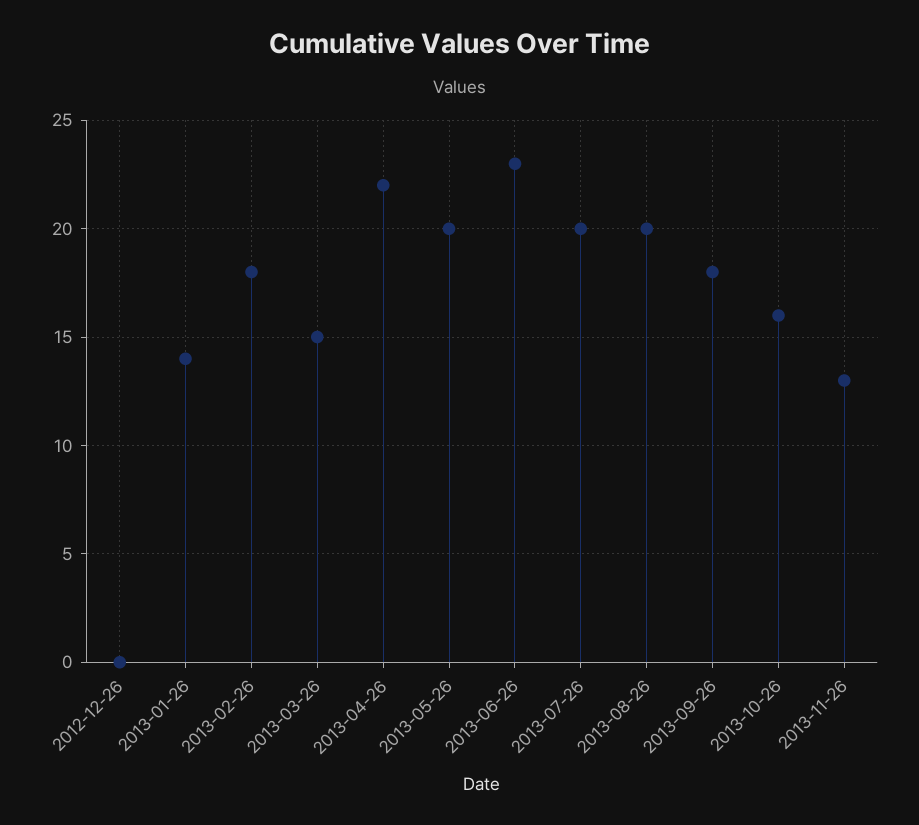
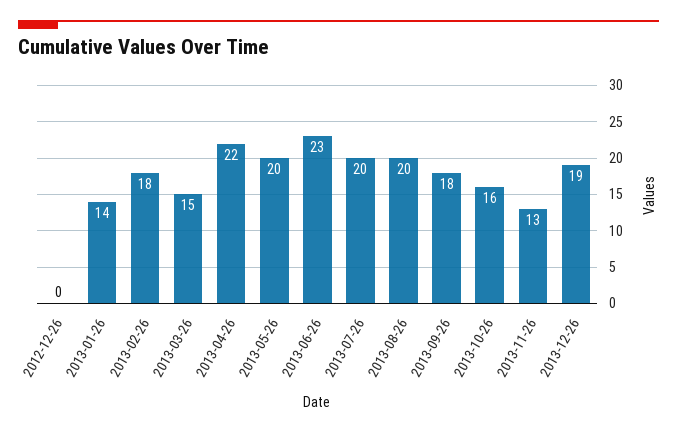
2013-12-26: none -> 19

